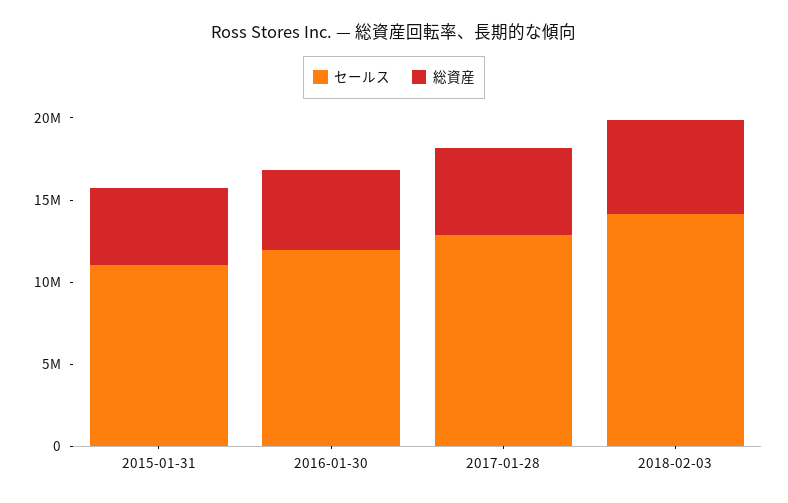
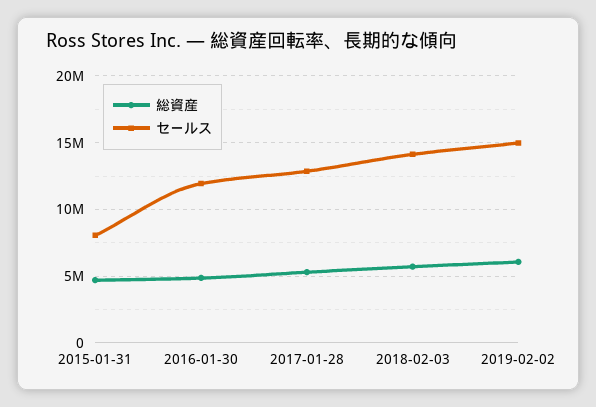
セールス, 2015-01-31: 11000000 -> 8000000
総資産, 2019-02-02: none -> 6000000
セールス, 2019-02-02: none -> 15000000

